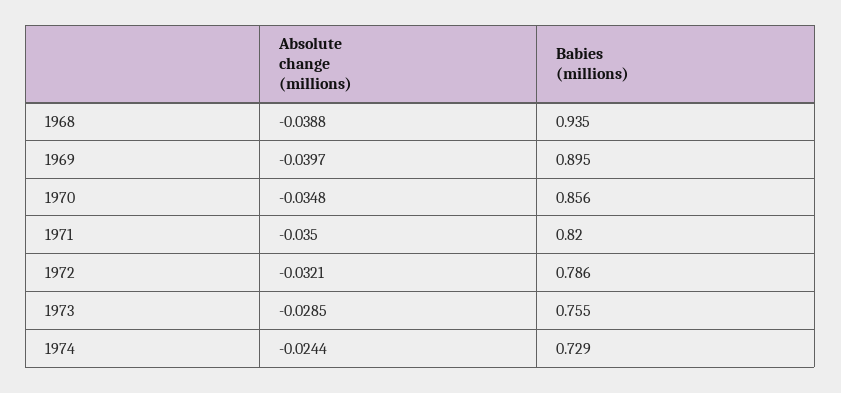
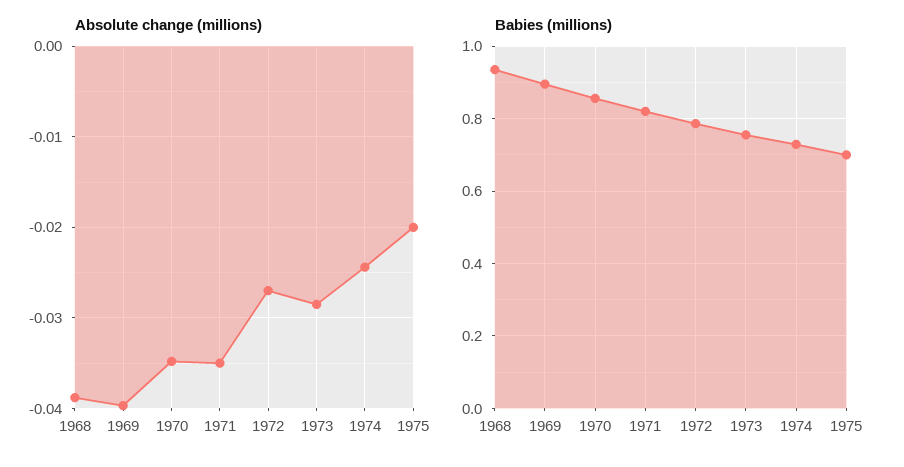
Absolute change (millions), 1972: -0.0321 -> -0.027
Absolute change (millions), 1975: none -> -0.02
Babies (millions), 1975: none -> 0.7

